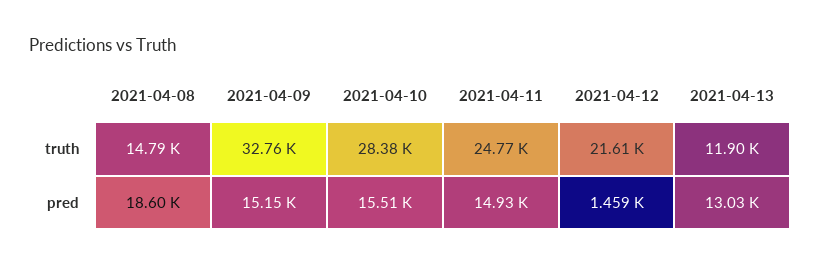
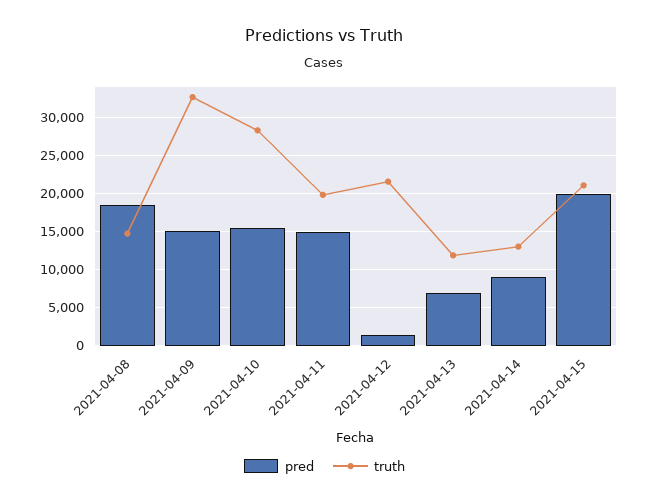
truth, 2021-04-11: 24770 -> 20000
pred, 2021-04-13: 13030 -> 7000
pred, 2021-04-14: none -> 9000
truth, 2021-04-14: none -> 13000
pred, 2021-04-15: none -> 20000
truth, 2021-04-15: none -> 21000

